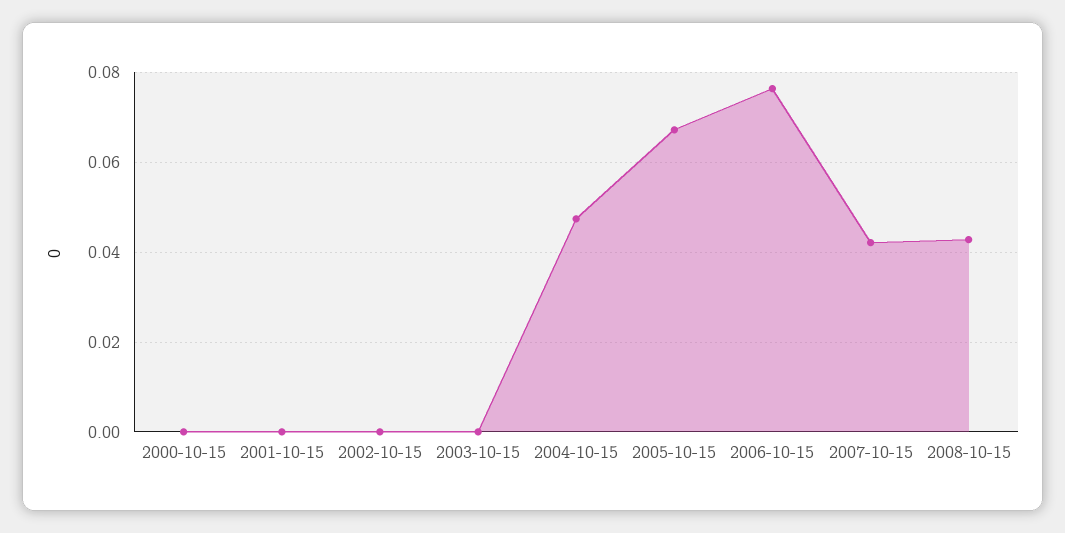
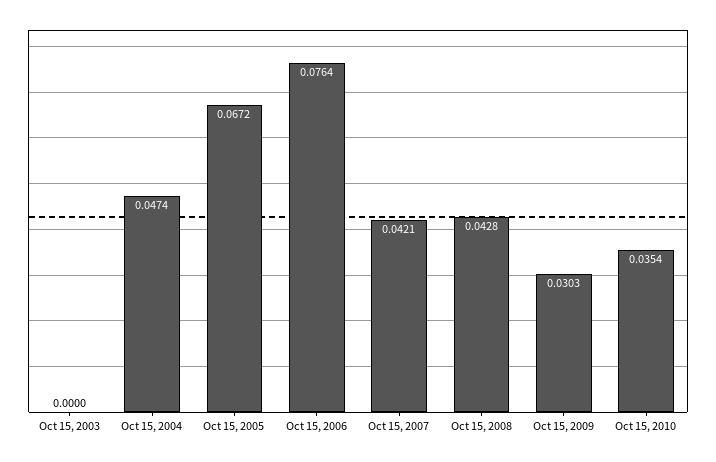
2000-10-15: 0 -> none
2001-10-15: 0 -> none
2002-10-15: 0 -> none
Oct 15, 2009: none -> 0.0303
Oct 15, 2010: none -> 0.0354

